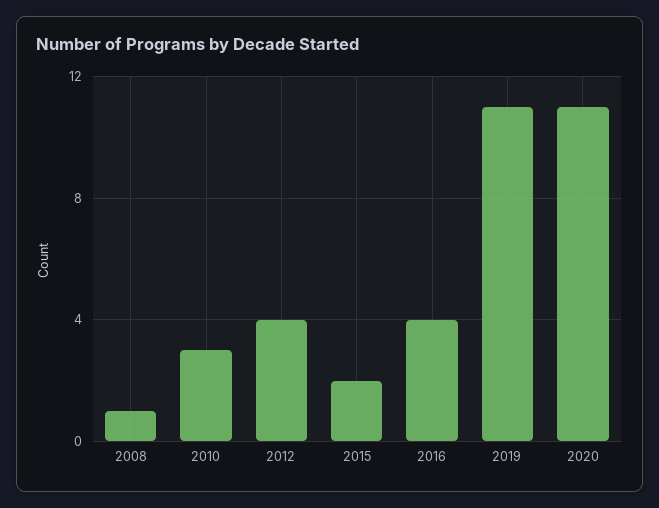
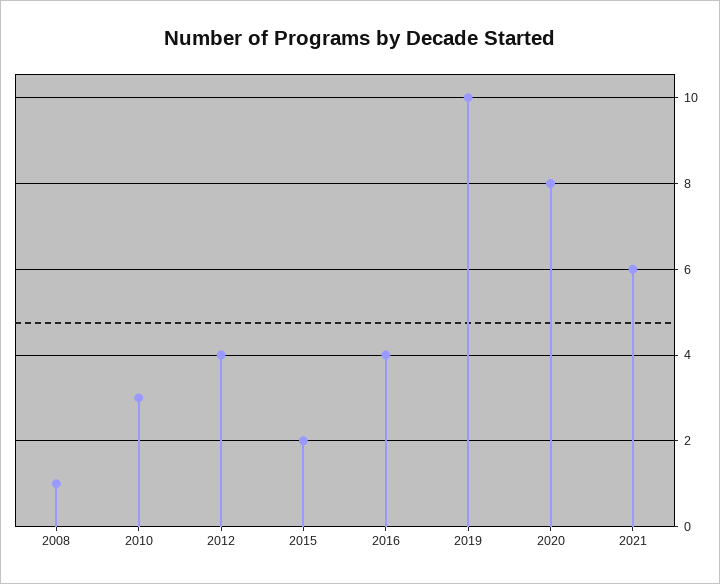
2019: 11 -> 10
2020: 11 -> 8
2021: none -> 6

